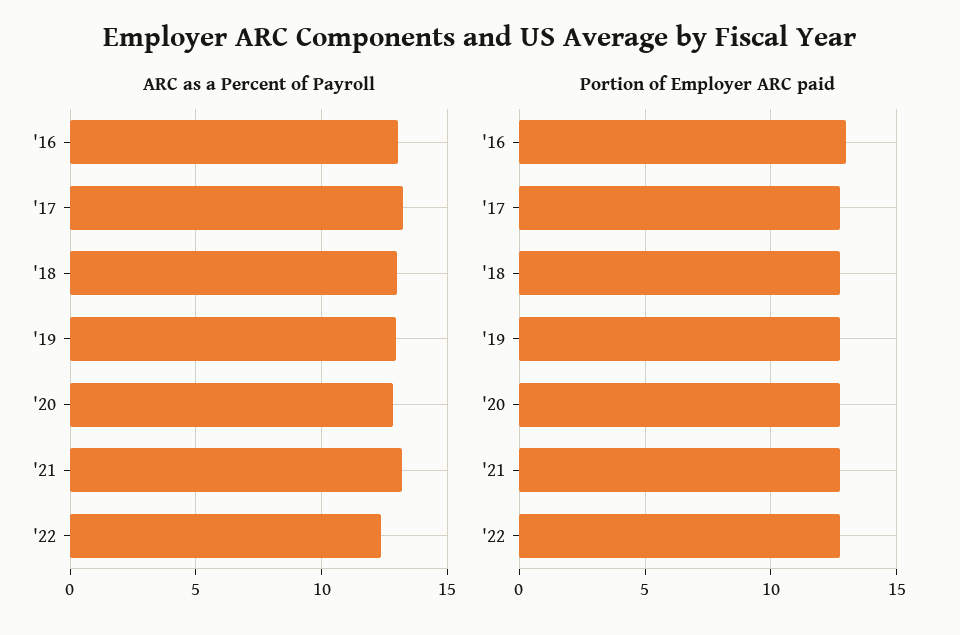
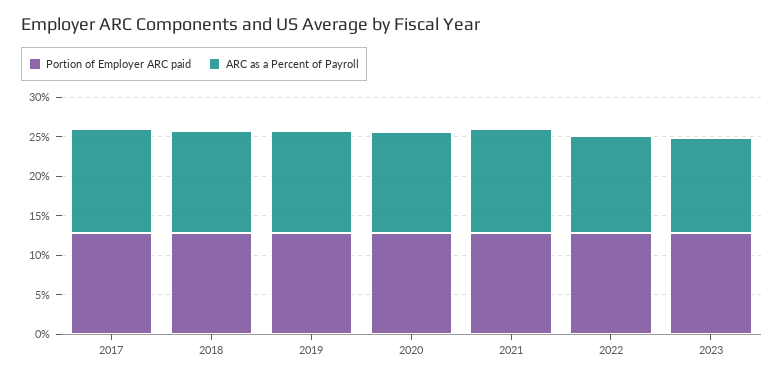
ARC as a Percent of Payroll, '16: 13 -> none
Portion of Employer ARC paid, '16: 13 -> none
Portion of Employer ARC paid, 2023: none -> 12.5
ARC as a Percent of Payroll, 2023: none -> 12.5

